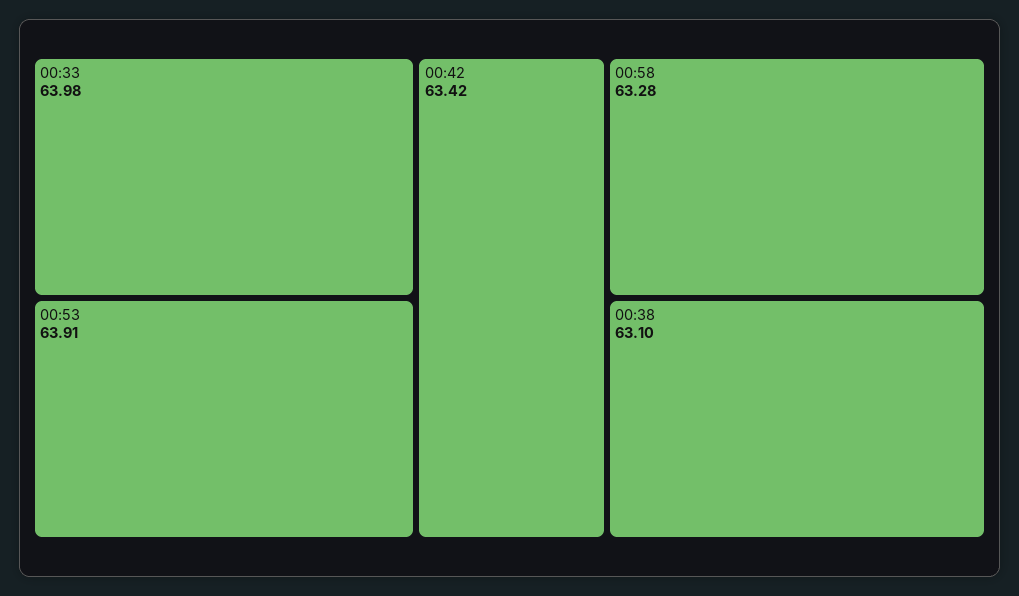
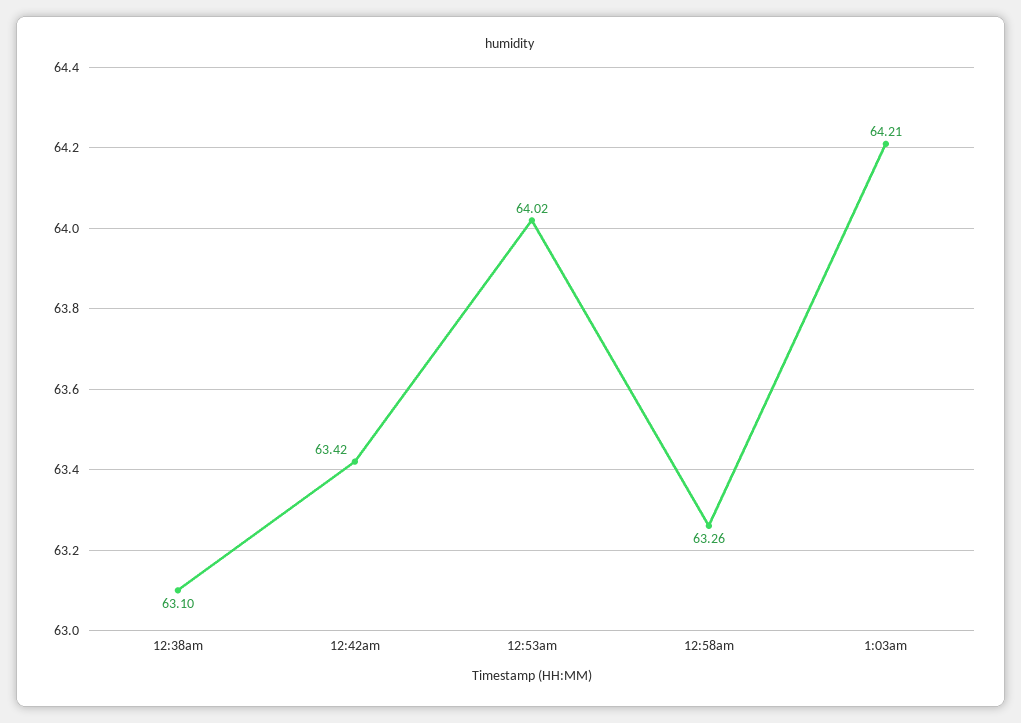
00:33: 63.98 -> none
00:53: 63.91 -> 64.02
00:58: 63.28 -> 63.26
1:03am: none -> 64.21

